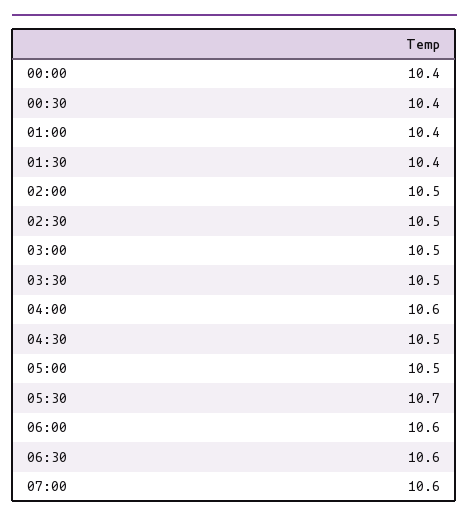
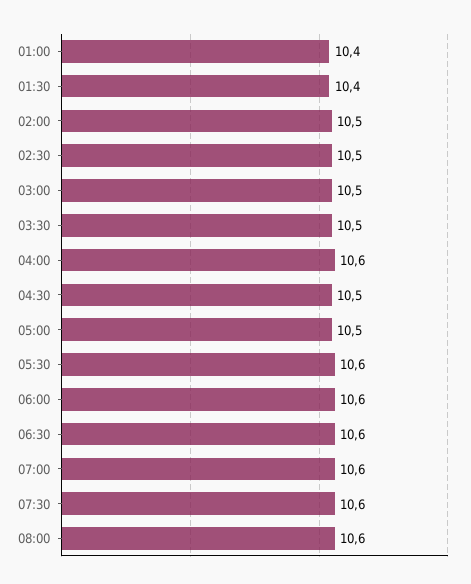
00:00: 10.4 -> none
00:30: 10.4 -> none
05:30: 10.7 -> 10.6
07:30: none -> 10.6
08:00: none -> 10.6

